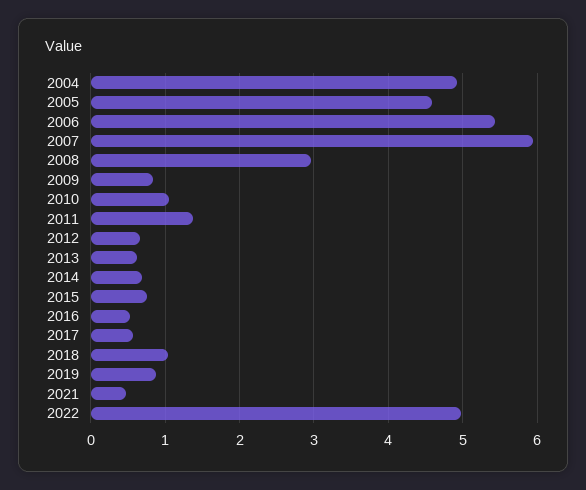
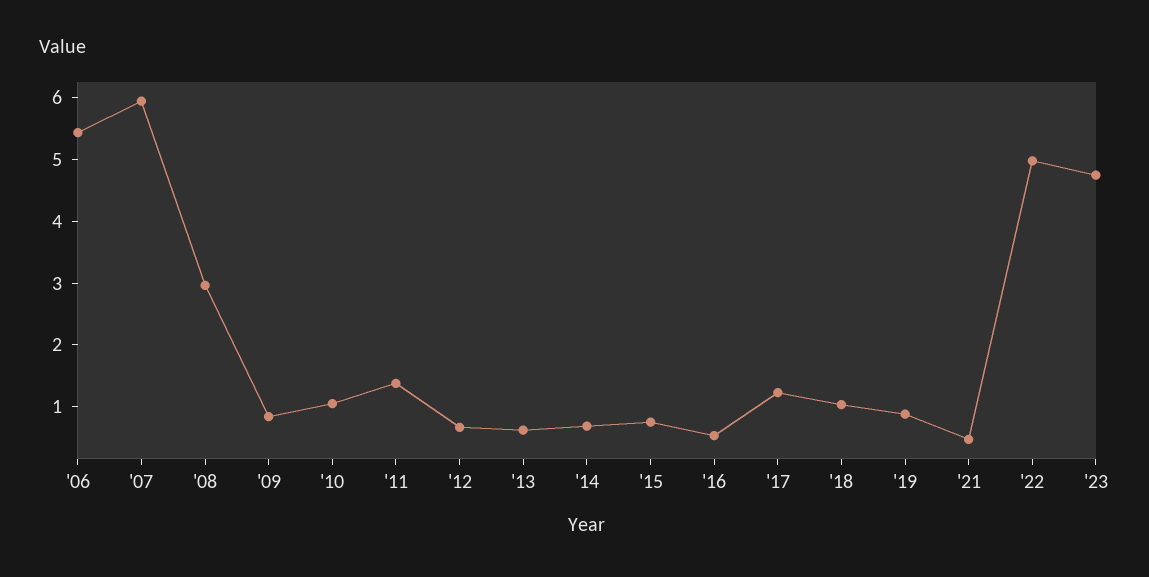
2004: 4.9 -> none
2005: 4.6 -> none
2017: 0.6 -> 1.2
'23: none -> 4.8

